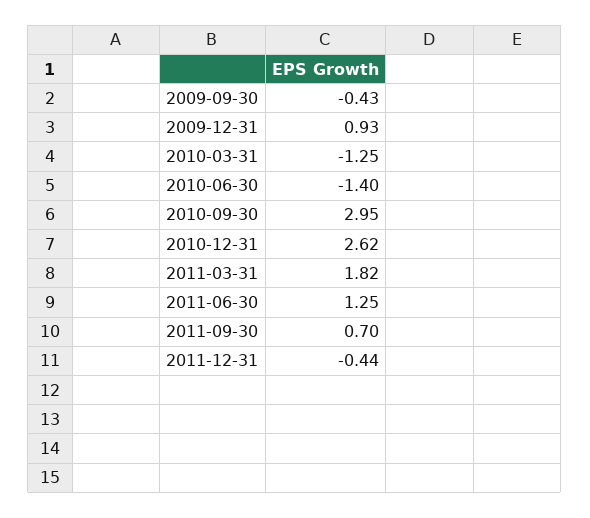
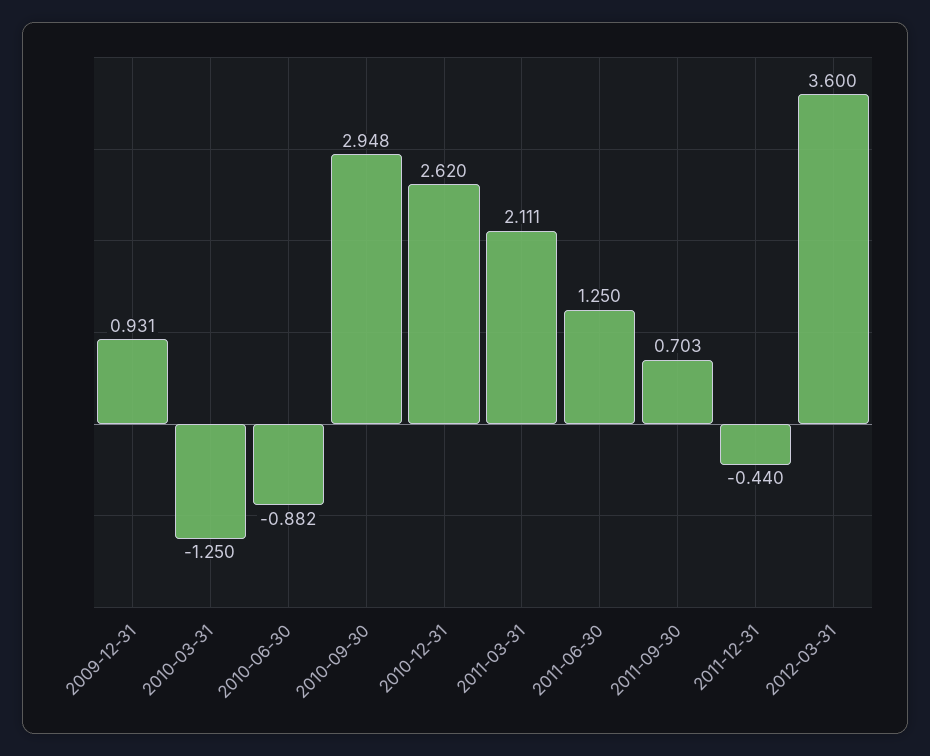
2009-09-30: -0.43 -> none
2010-06-30: -1.4 -> -0.882
2011-03-31: 1.82 -> 2.111
2012-03-31: none -> 3.6

